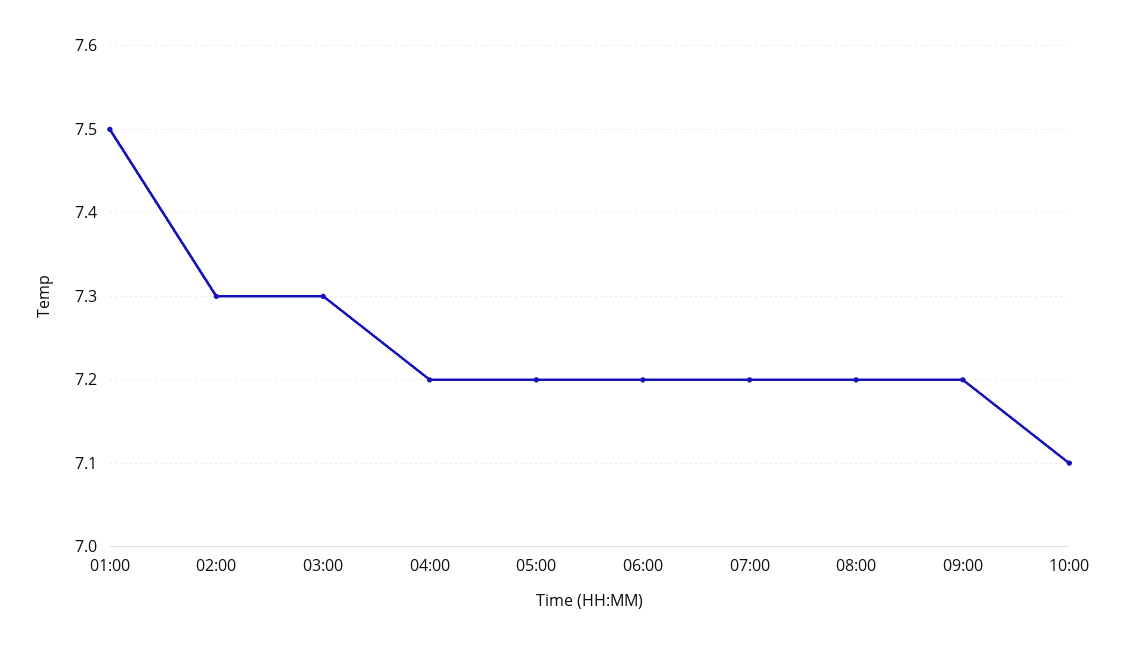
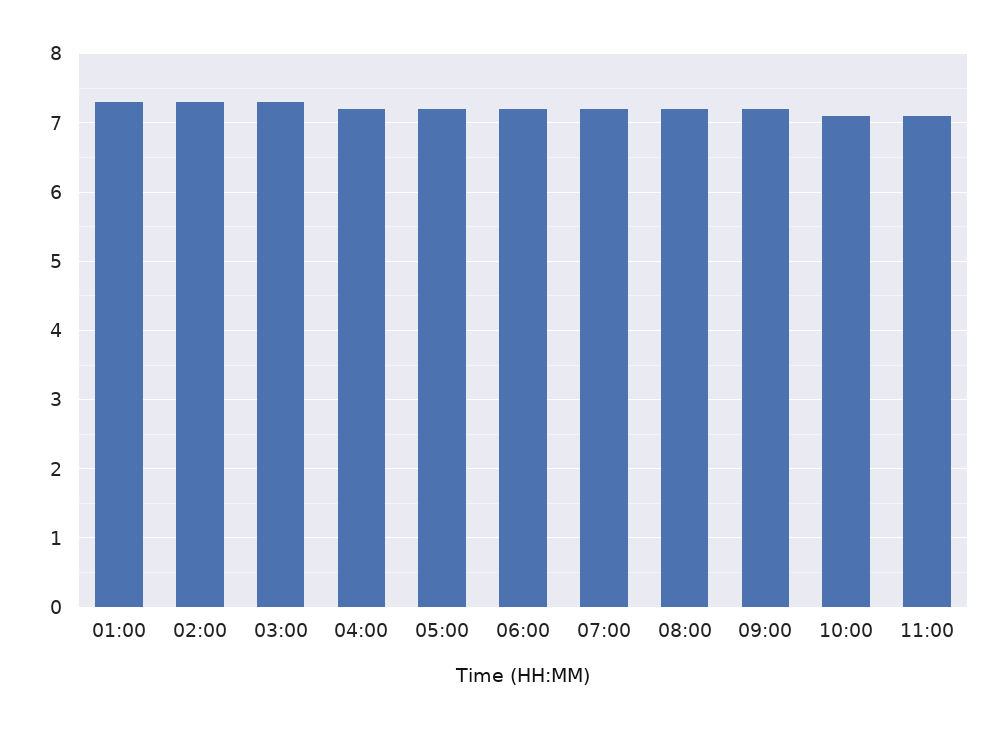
01:00: 7.5 -> 7.3
11:00: none -> 7.1

